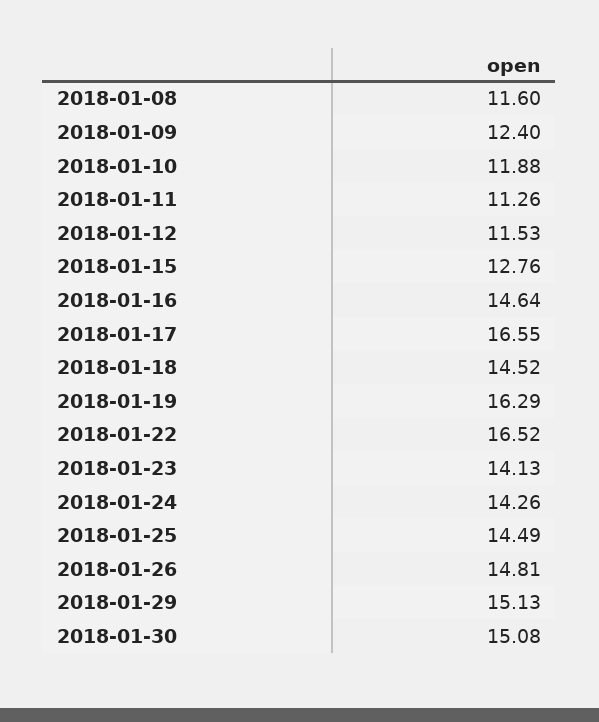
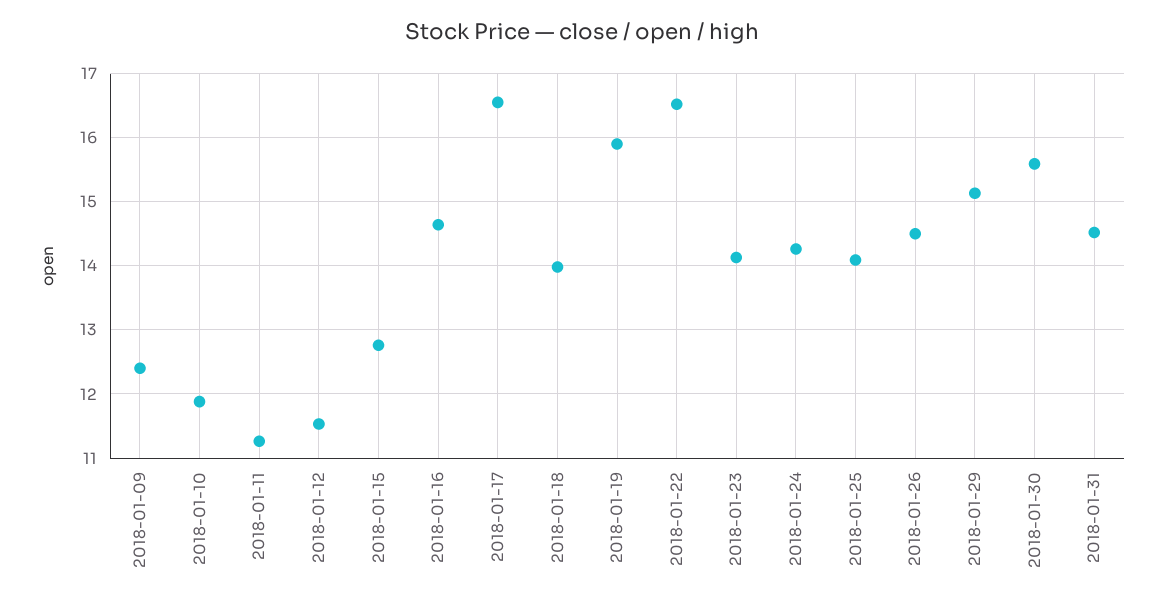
2018-01-08: 11.6 -> none
2018-01-18: 14.52 -> 14
2018-01-19: 16.29 -> 15.9
2018-01-25: 14.49 -> 14.1
2018-01-26: 14.81 -> 14.5
2018-01-30: 15.08 -> 15.6
2018-01-31: none -> 14.5

